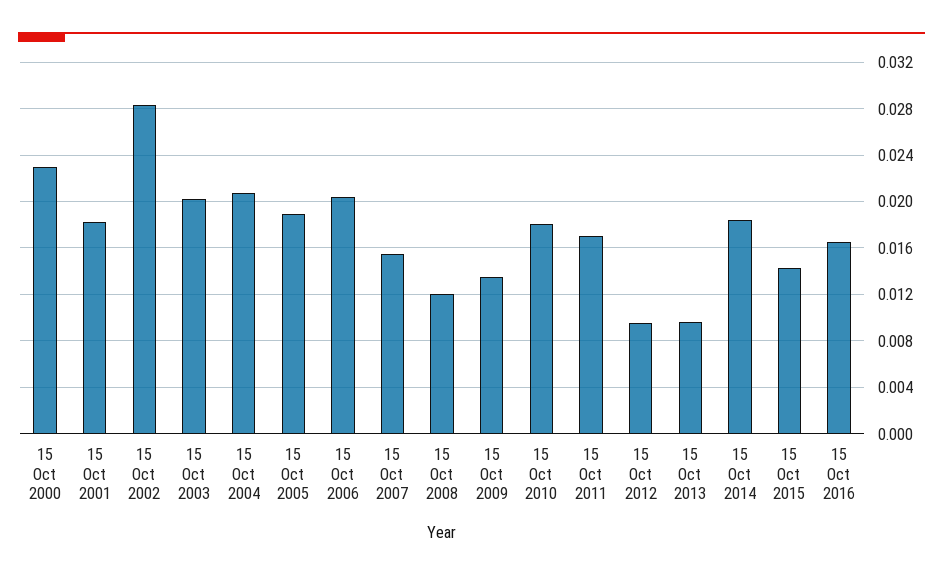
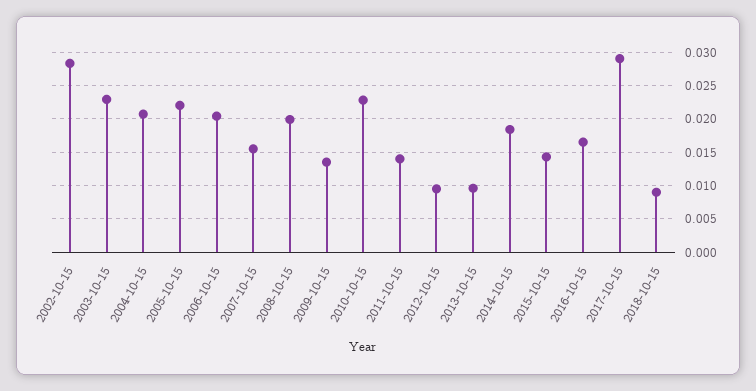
15 Oct 2000: 0.023 -> none
15 Oct 2001: 0.018 -> none
15 Oct 2003: 0.02 -> 0.023
15 Oct 2005: 0.019 -> 0.022
15 Oct 2008: 0.012 -> 0.02
15 Oct 2010: 0.018 -> 0.023
15 Oct 2011: 0.017 -> 0.014
2017-10-15: none -> 0.029
2018-10-15: none -> 0.009

